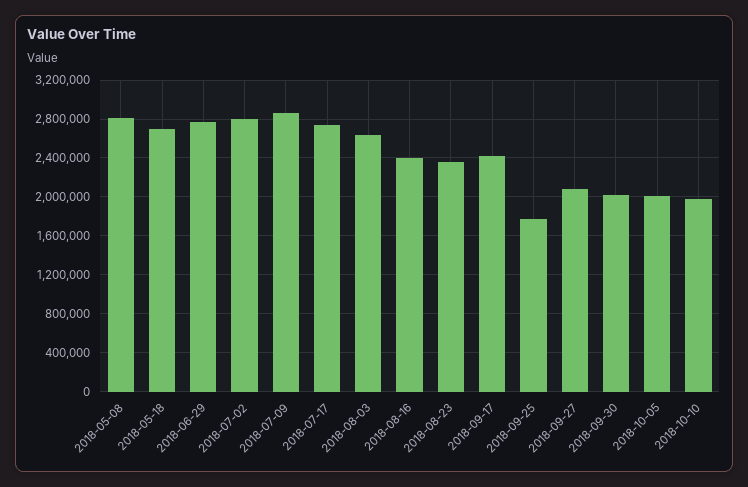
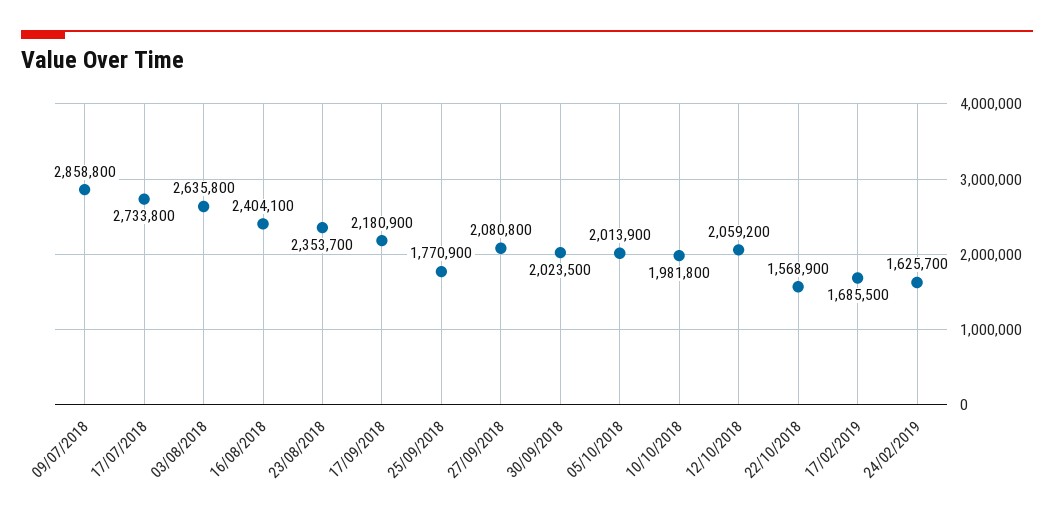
2018-05-08: 2800000 -> none
2018-05-18: 2700000 -> none
2018-06-29: 2800000 -> none
2018-07-02: 2800000 -> none
2018-09-17: 2400000 -> 2180900
12/10/2018: none -> 2059200
22/10/2018: none -> 1568900
17/02/2019: none -> 1685500
24/02/2019: none -> 1625700

